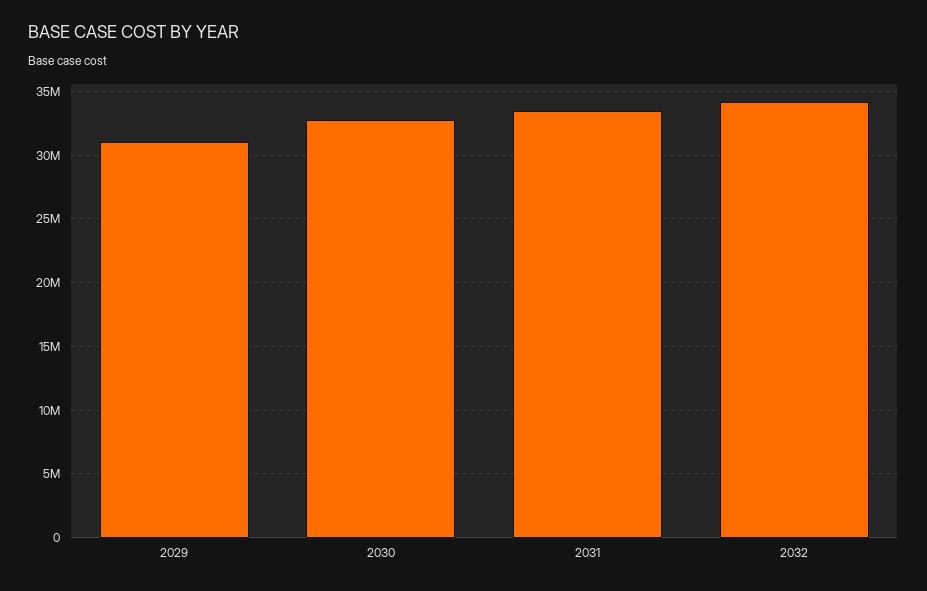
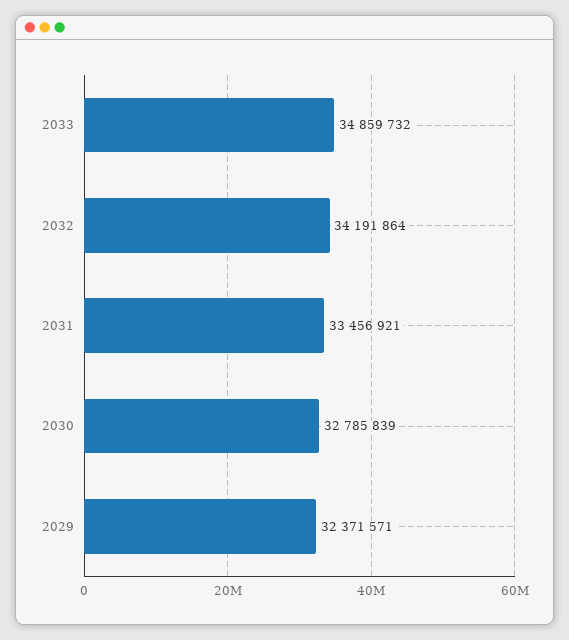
2029: 31000000 -> 32371571
2033: none -> 34859732

